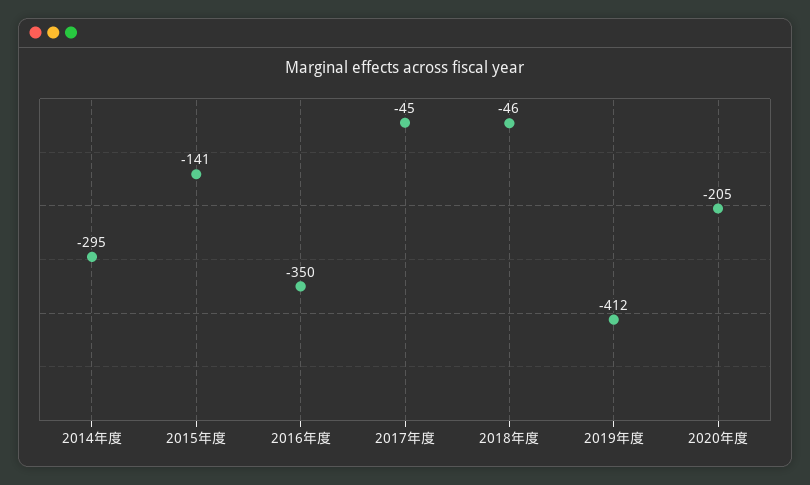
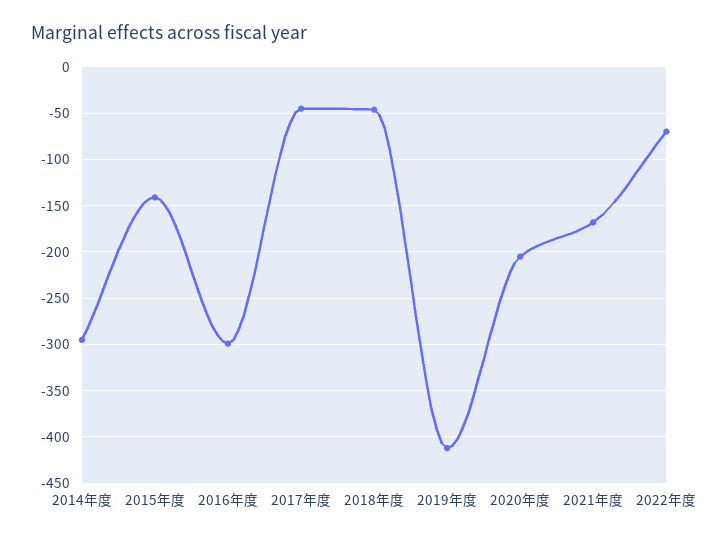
2016年度: -350 -> -300
2021年度: none -> -170
2022年度: none -> -70

